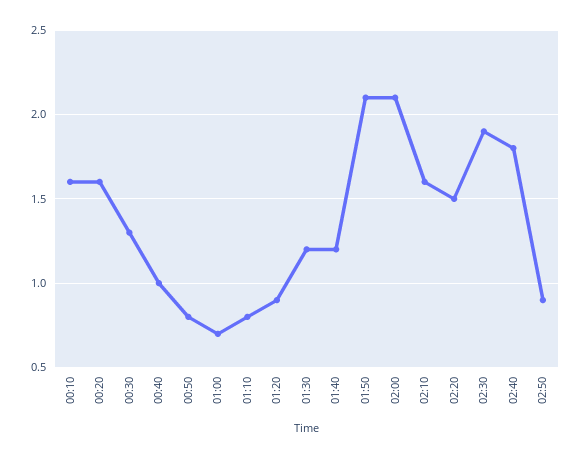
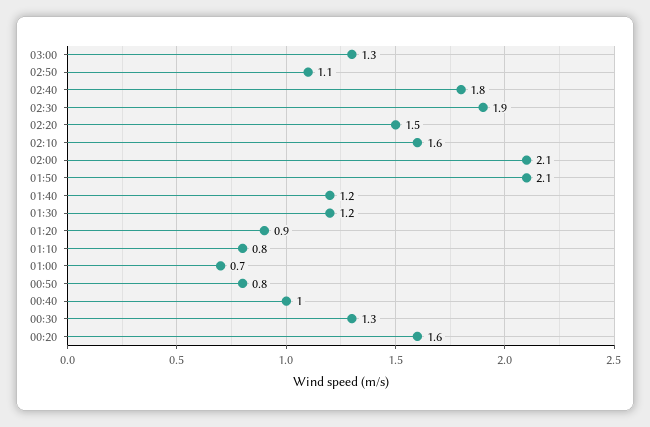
00:10: 1.6 -> none
02:50: 0.9 -> 1.1
03:00: none -> 1.3

